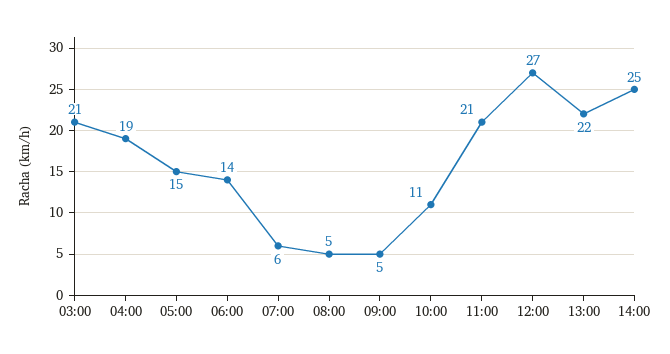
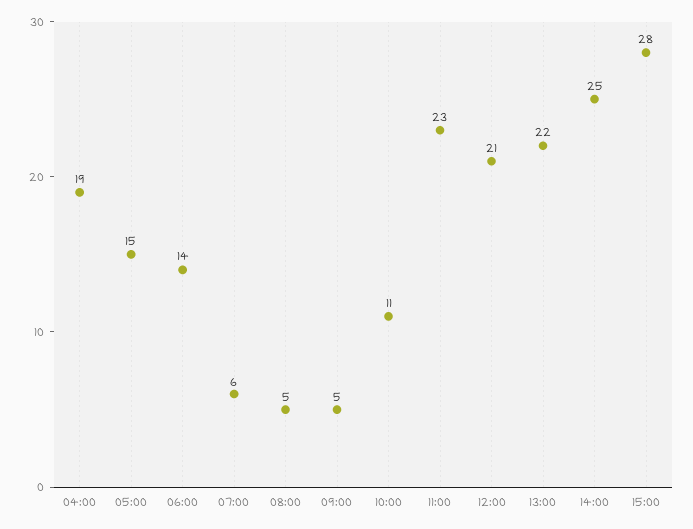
03:00: 21 -> none
11:00: 21 -> 23
12:00: 27 -> 21
15:00: none -> 28

